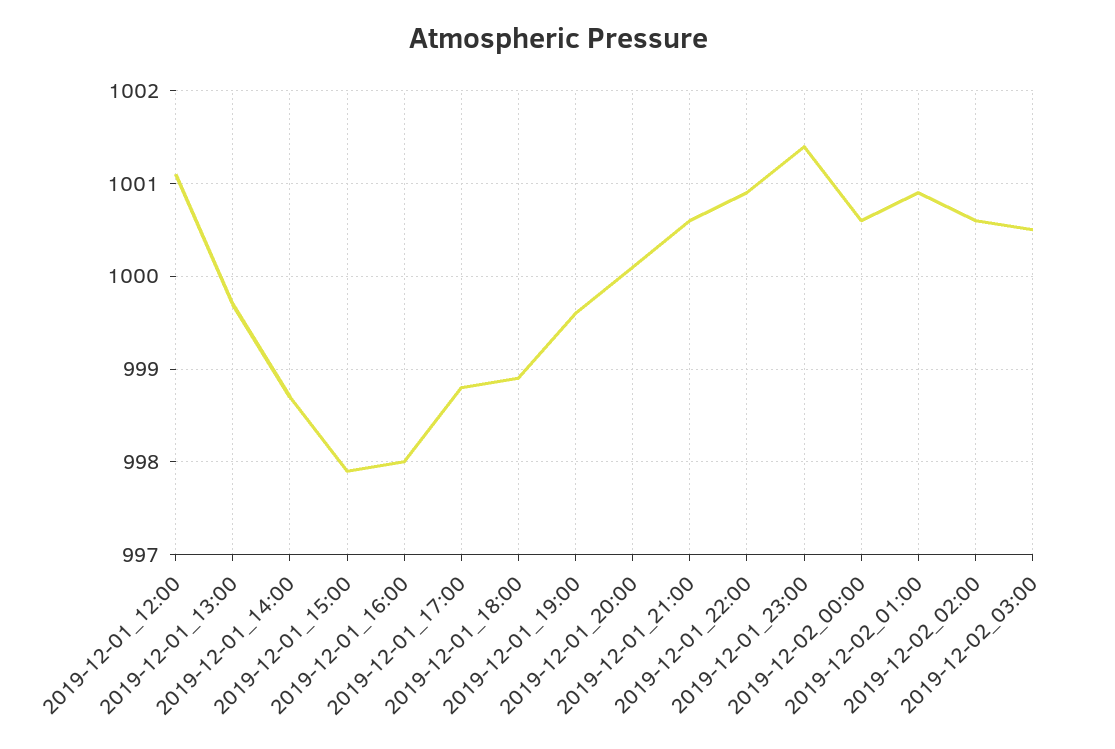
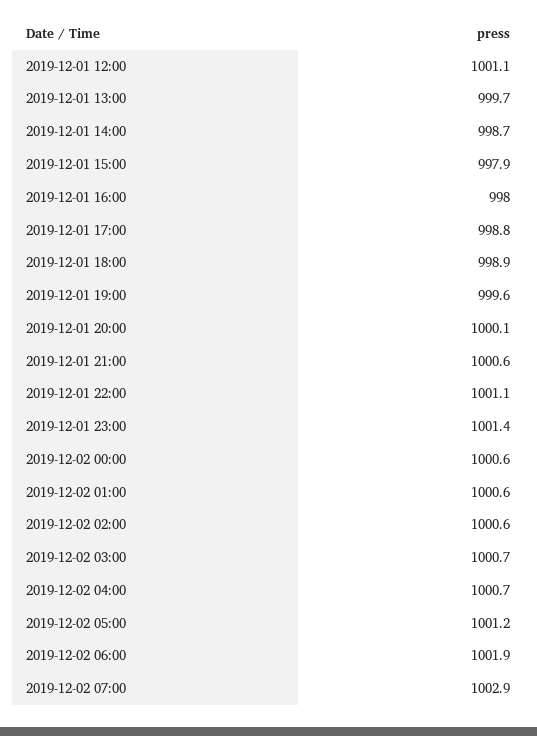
2019-12-01_22:00: 1000.9 -> 1001.1
2019-12-02_01:00: 1000.9 -> 1000.6
2019-12-02_03:00: 1000.5 -> 1000.7
2019-12-02 04:00: none -> 1000.7
2019-12-02 05:00: none -> 1001.2
2019-12-02 06:00: none -> 1001.9
2019-12-02 07:00: none -> 1002.9

